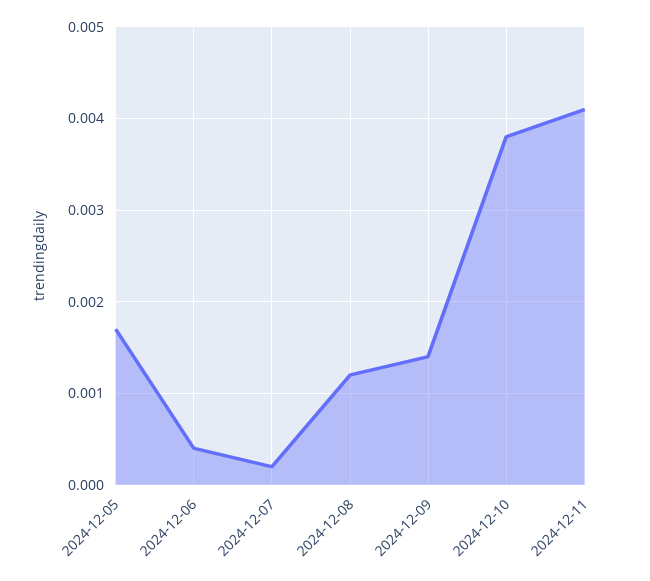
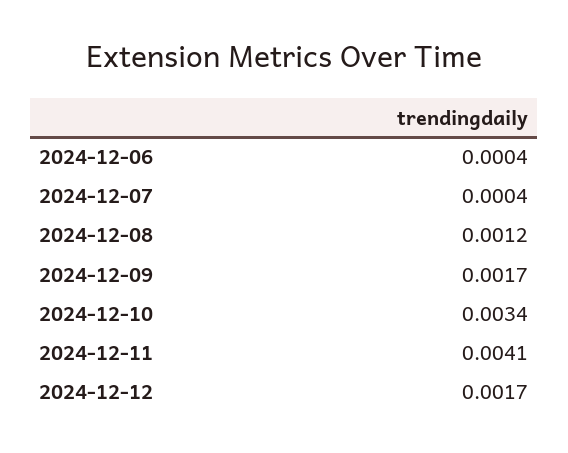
2024-12-05: 0.0017 -> none
2024-12-07: 0.0002 -> 0.0004
2024-12-09: 0.0014 -> 0.0017
2024-12-10: 0.0038 -> 0.0034
2024-12-12: none -> 0.0017

